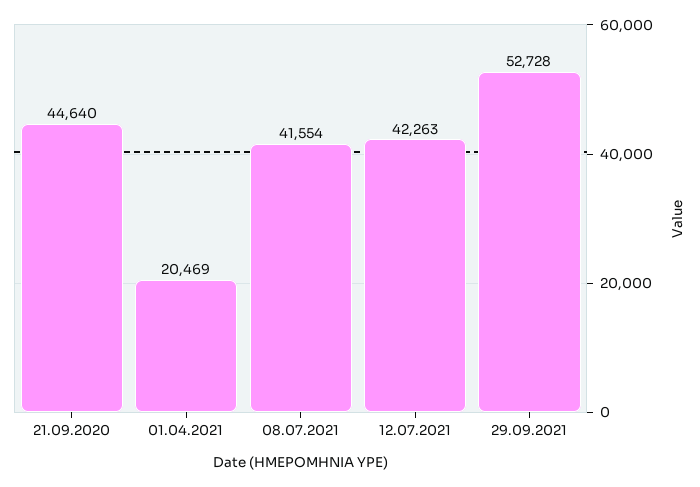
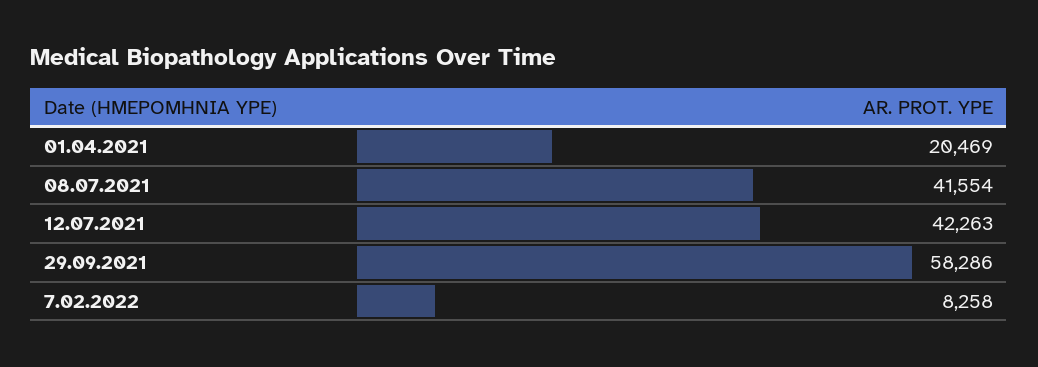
21.09.2020: 44640 -> none
29.09.2021: 52728 -> 58286
7.02.2022: none -> 8258

